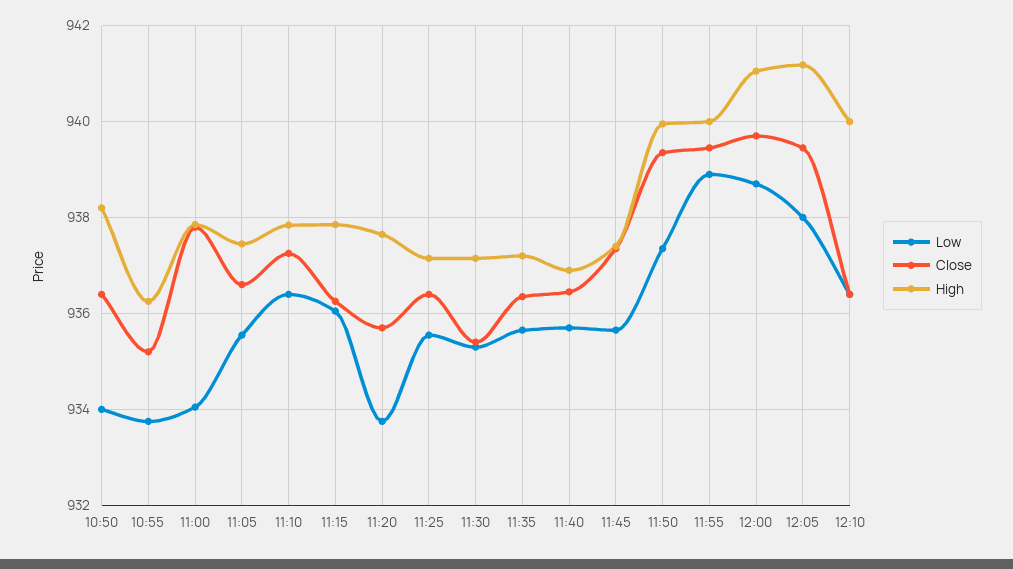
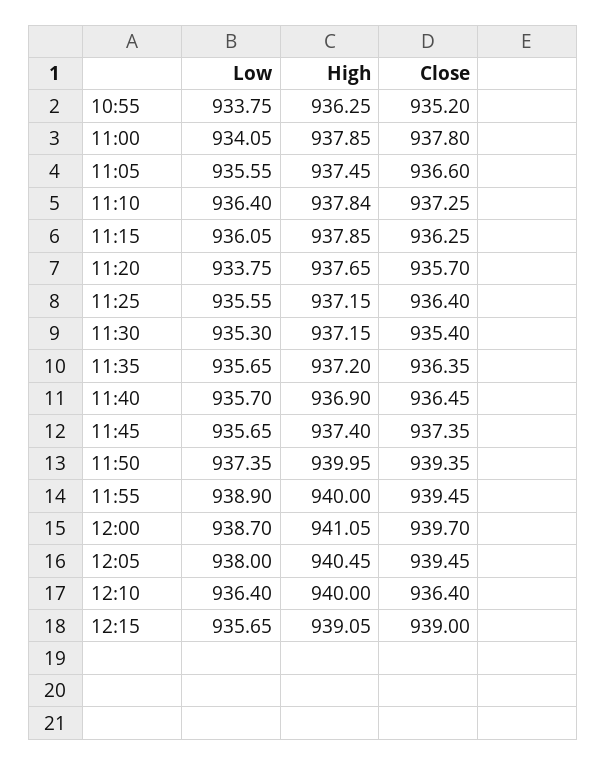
Low, 10:50: 934 -> none
Close, 10:50: 936.4 -> none
High, 10:50: 938.2 -> none
High, 12:05: 941.2 -> 940.45
Low, 12:15: none -> 935.65
High, 12:15: none -> 939.05
Close, 12:15: none -> 939

